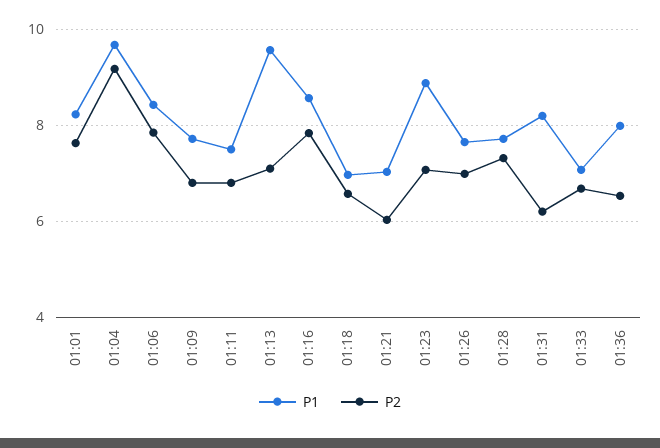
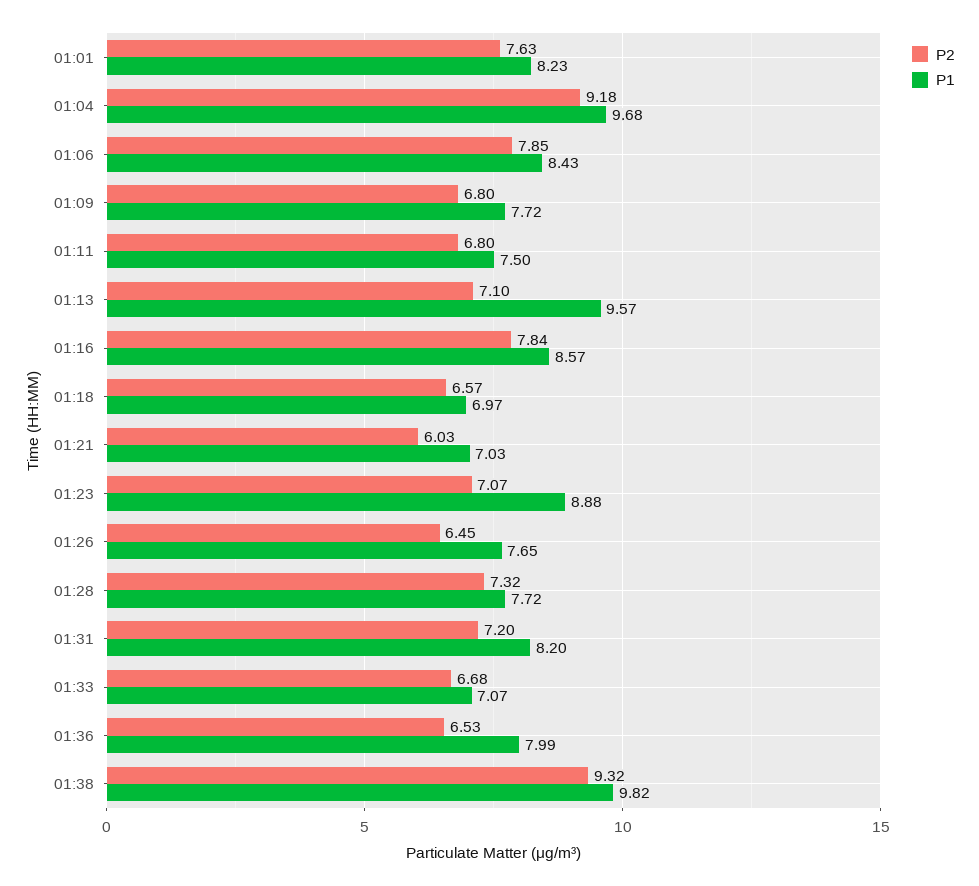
P2, 01:26: 7 -> 6.45
P2, 01:31: 6.2 -> 7.2
P2, 01:38: none -> 9.32
P1, 01:38: none -> 9.82

